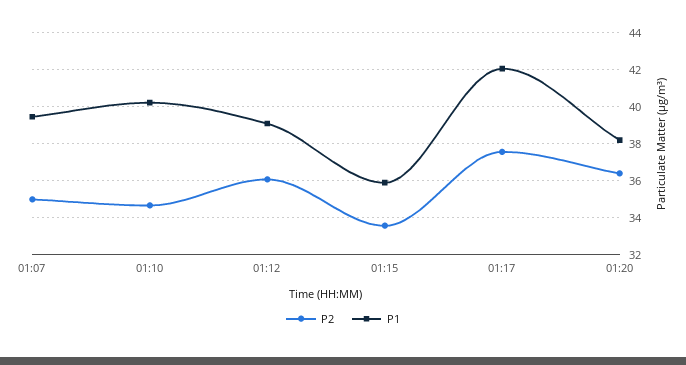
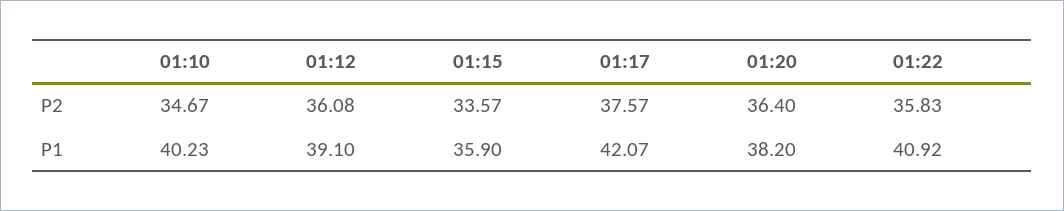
P2, 01:07: 35 -> none
P1, 01:07: 39.5 -> none
P2, 01:22: none -> 35.83
P1, 01:22: none -> 40.92

